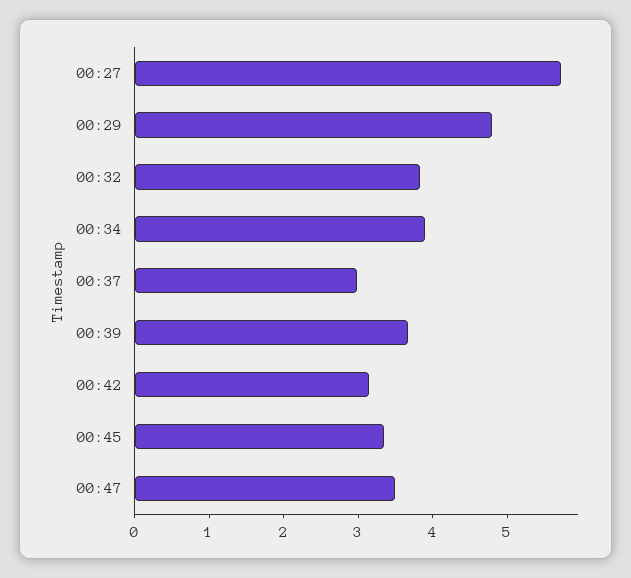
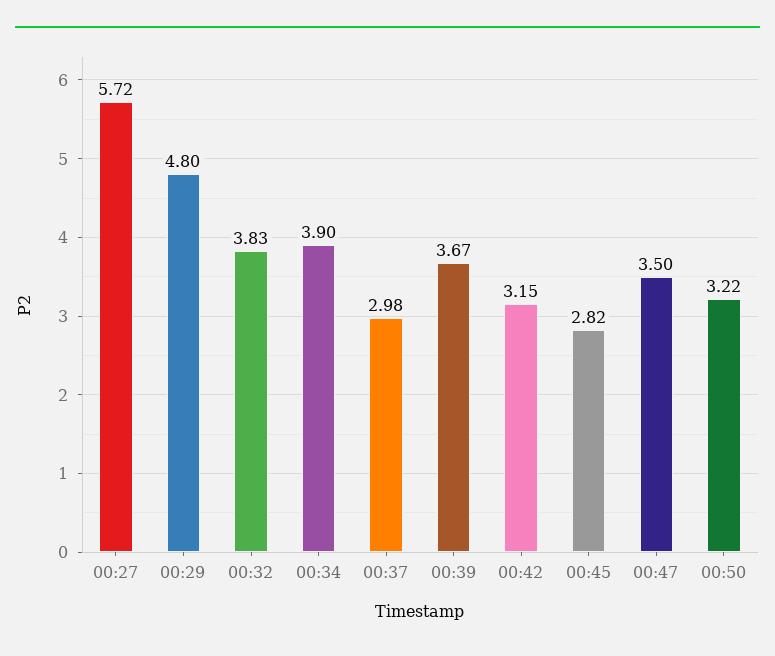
00:45: 3.4 -> 2.82
00:50: none -> 3.22

